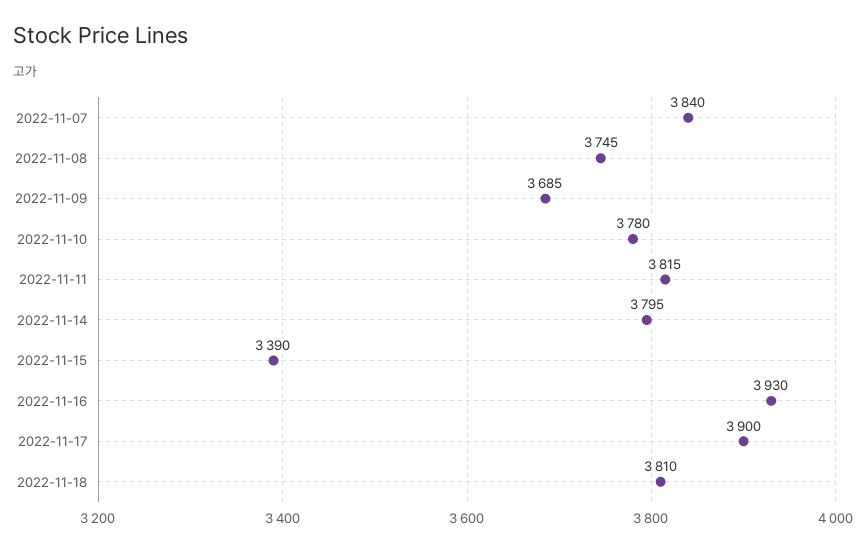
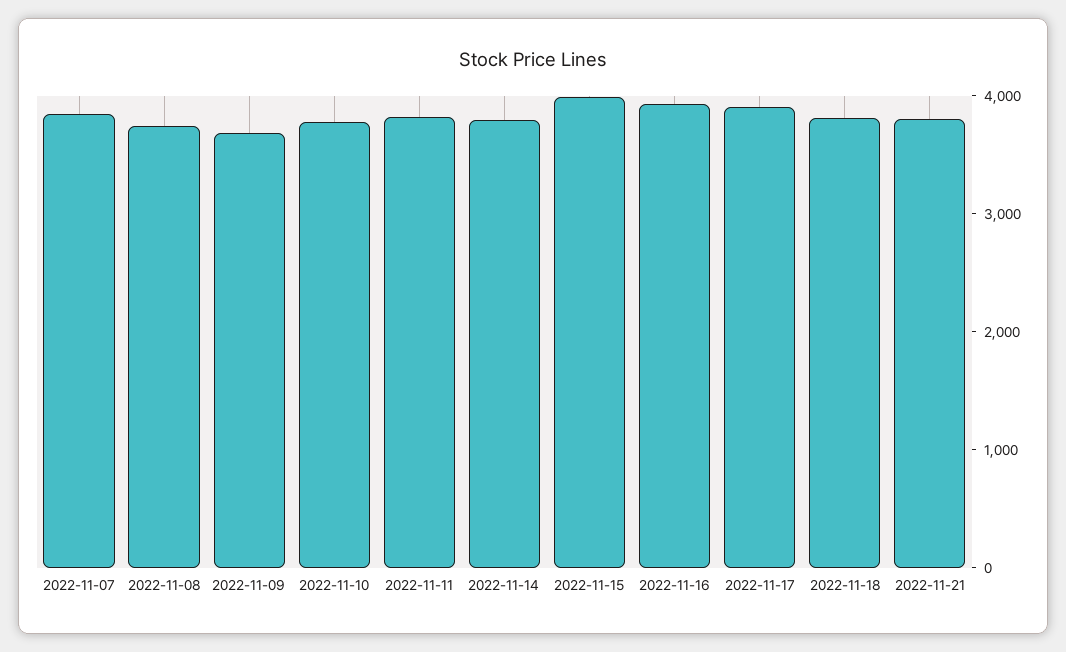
2022-11-15: 3390 -> 4000
2022-11-21: none -> 3800

